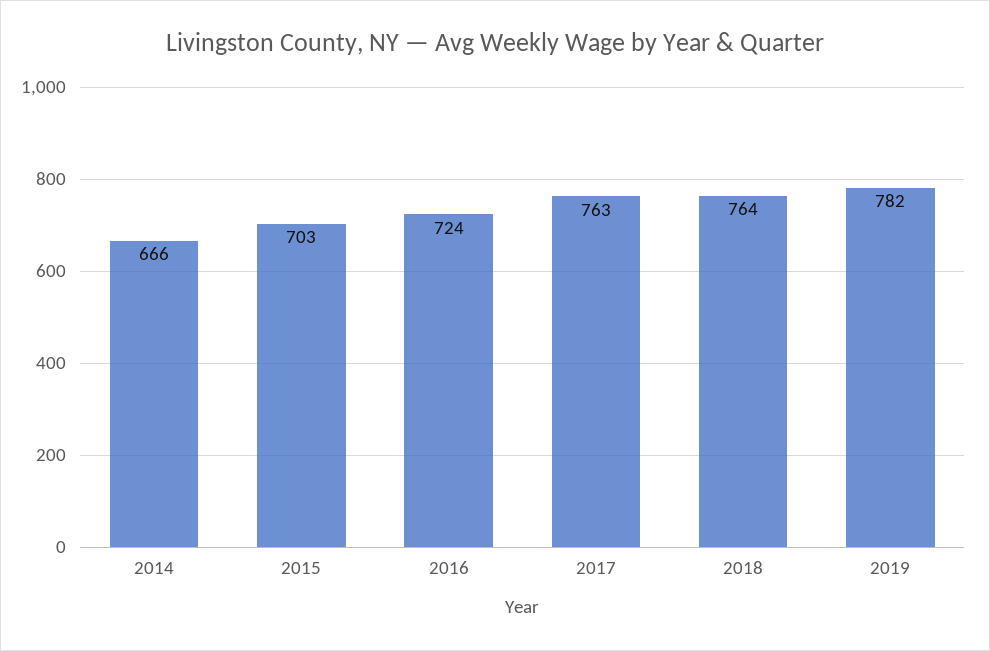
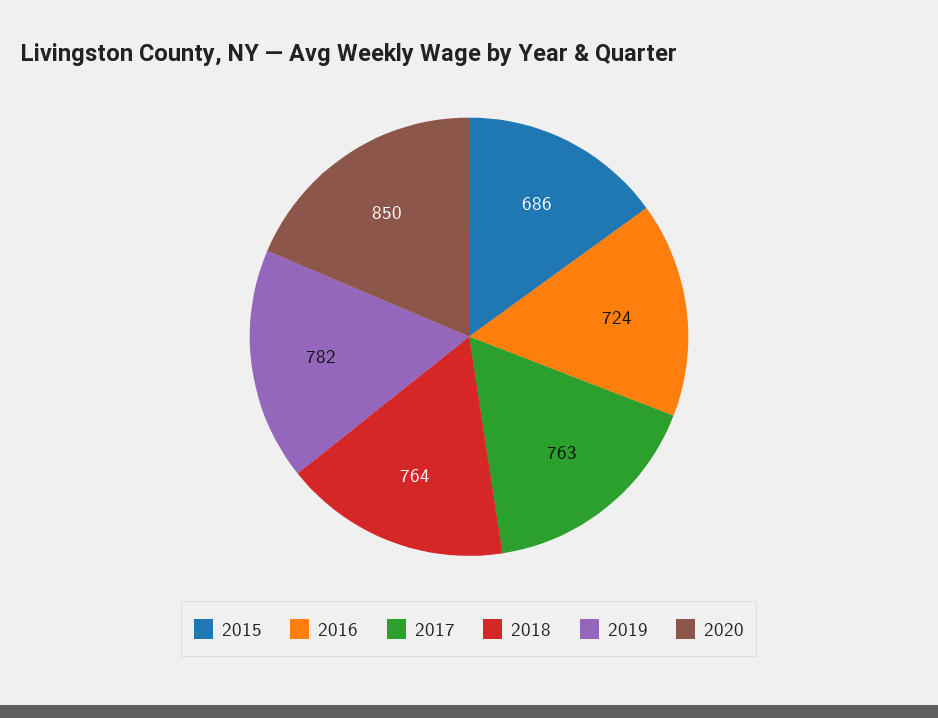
2014: 666 -> none
2015: 703 -> 686
2020: none -> 850

